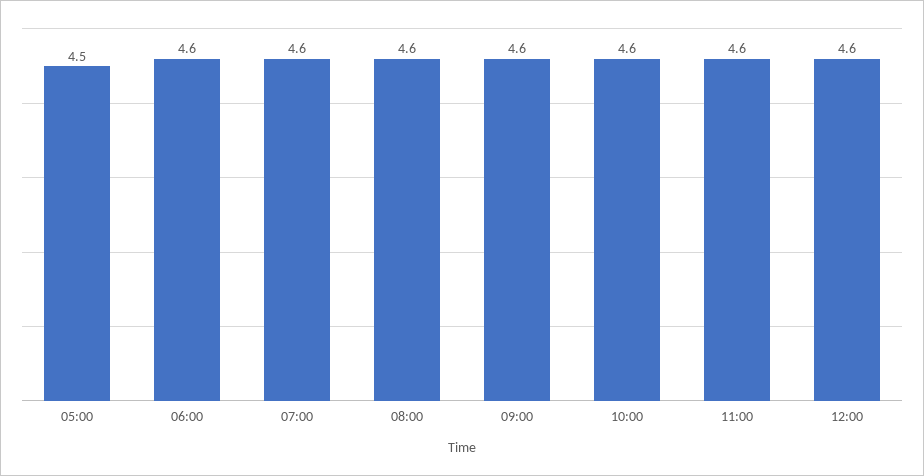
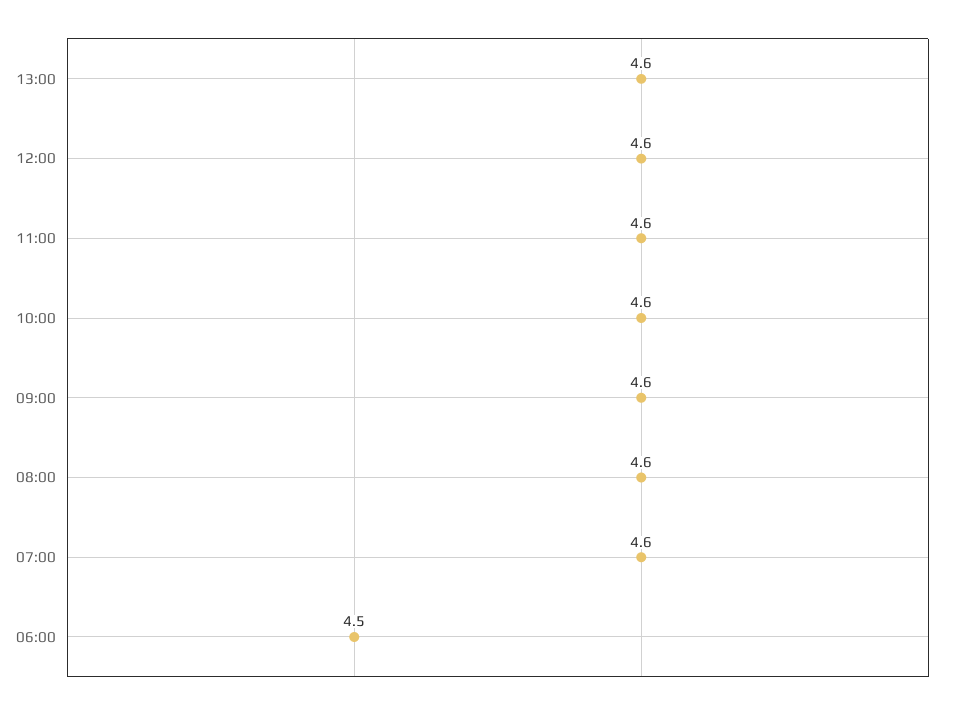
05:00: 4.5 -> none
06:00: 4.6 -> 4.5
13:00: none -> 4.6

